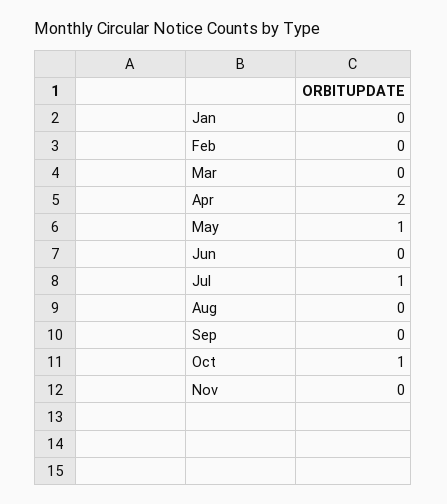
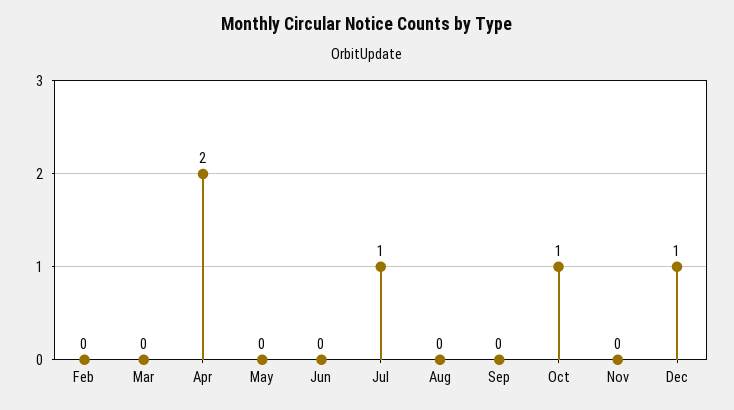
Jan: 0 -> none
May: 1 -> 0
Dec: none -> 1

